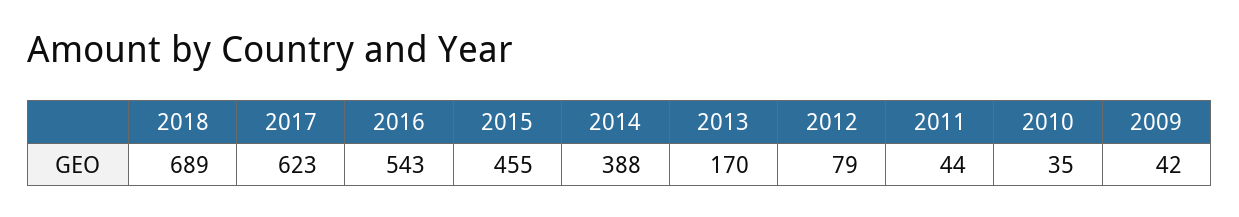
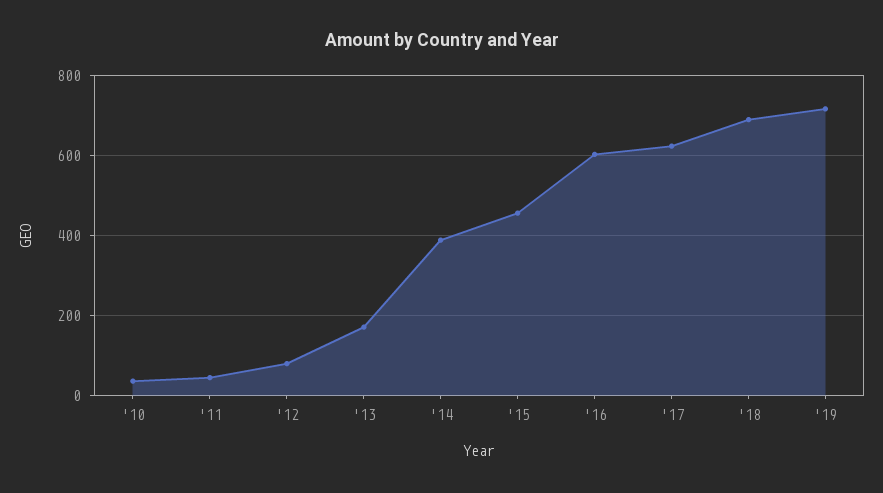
2016: 543 -> 600
2009: 42 -> none
'19: none -> 720

